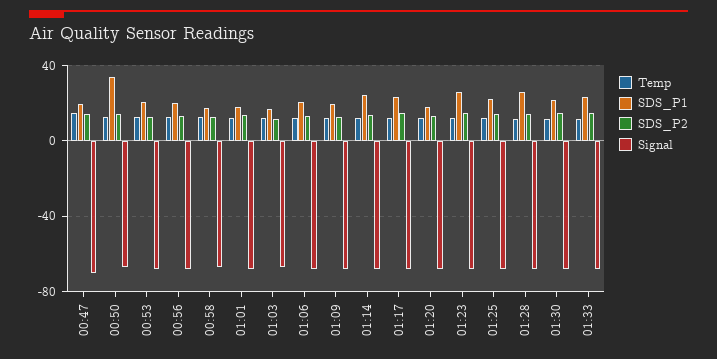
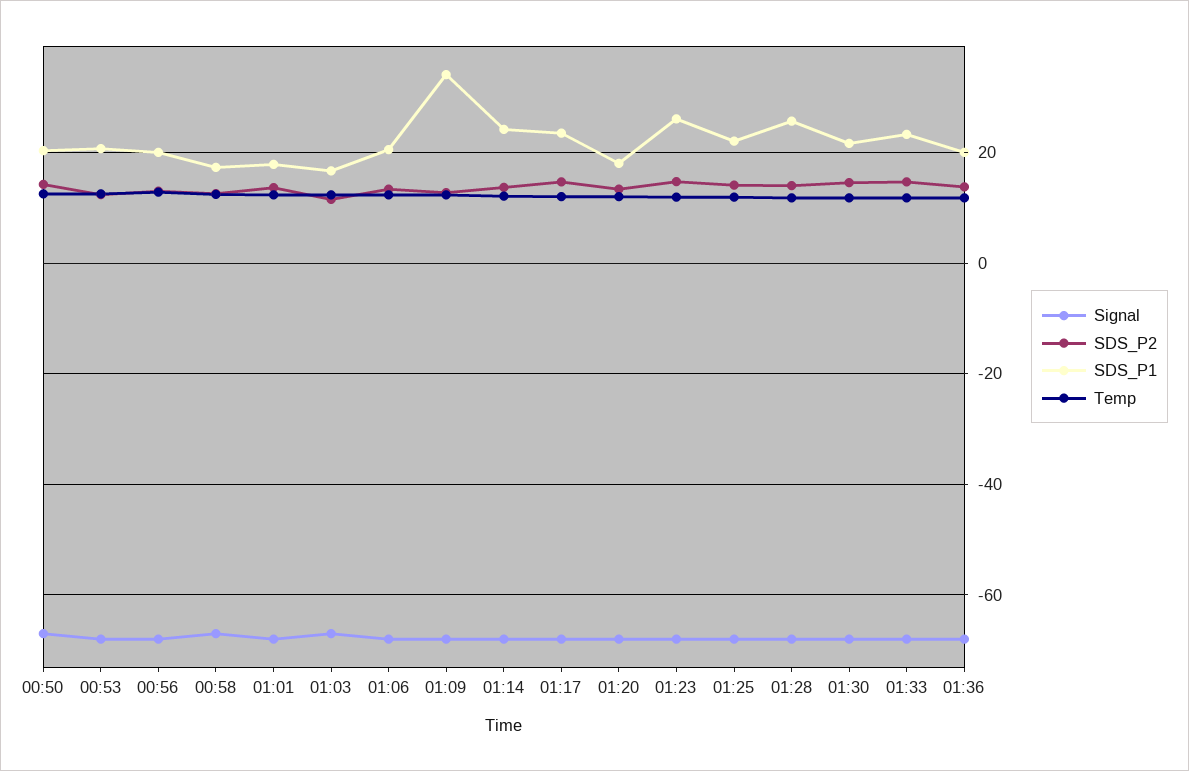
Temp, 00:47: 15 -> none
SDS_P1, 00:47: 20 -> none
SDS_P2, 00:47: 15 -> none
Signal, 00:47: -70 -> none
SDS_P1, 00:50: 35 -> 20
SDS_P1, 01:09: 20 -> 34
Signal, 01:36: none -> -68
SDS_P2, 01:36: none -> 14
SDS_P1, 01:36: none -> 20
Temp, 01:36: none -> 12

